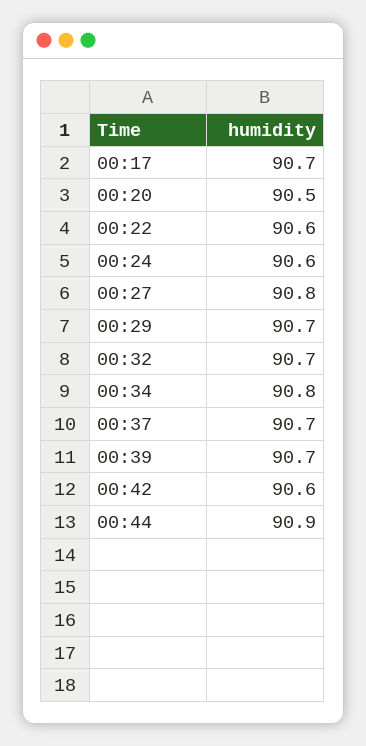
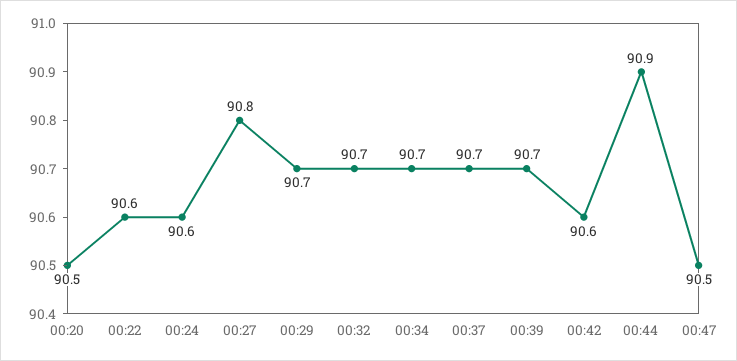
00:17: 90.7 -> none
00:34: 90.8 -> 90.7
00:47: none -> 90.5

